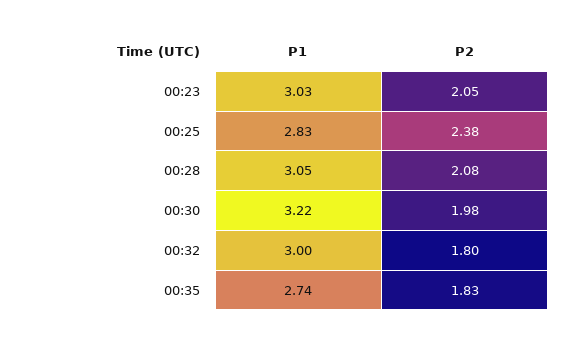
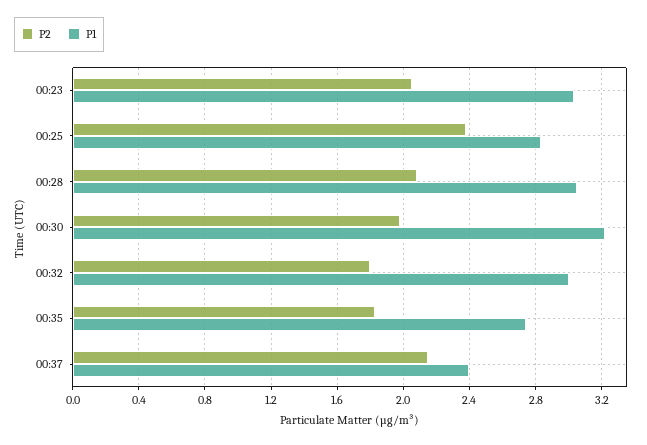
P2, 00:37: none -> 2.15
P1, 00:37: none -> 2.4

